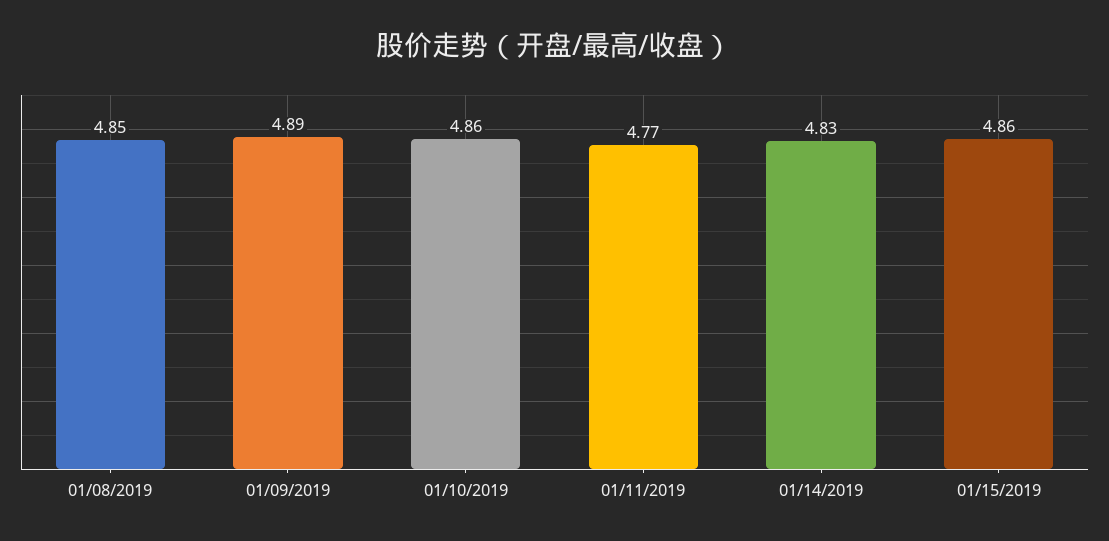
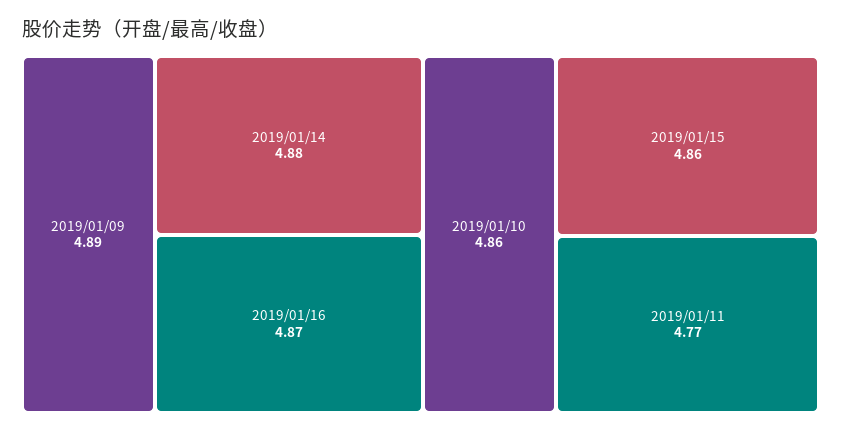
01/08/2019: 4.85 -> none
01/14/2019: 4.83 -> 4.88
2019/01/16: none -> 4.87

